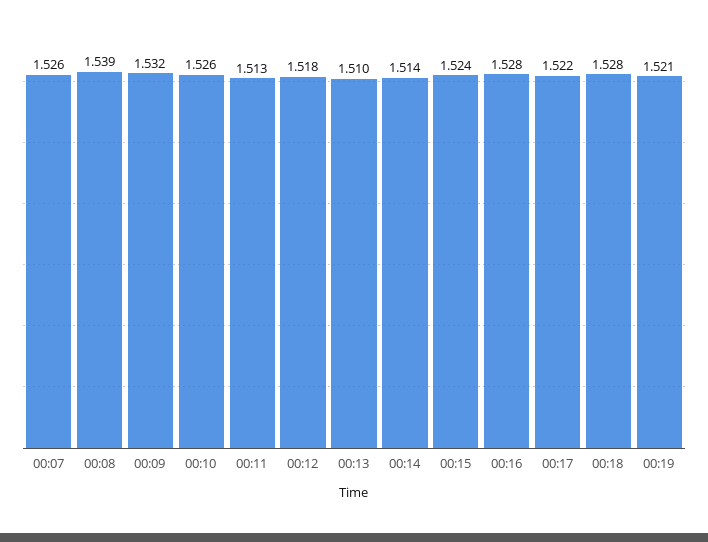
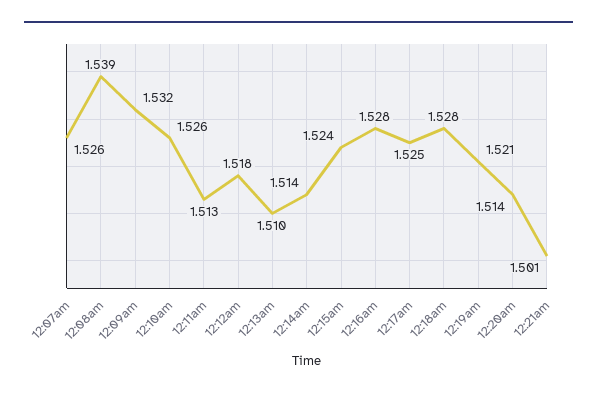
00:17: 1.522 -> 1.525
12:20am: none -> 1.514
12:21am: none -> 1.501

